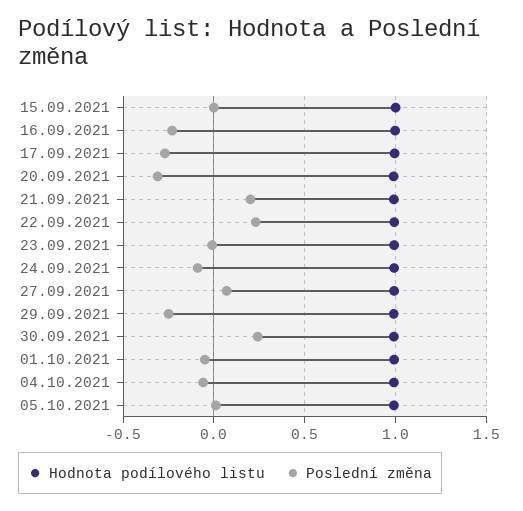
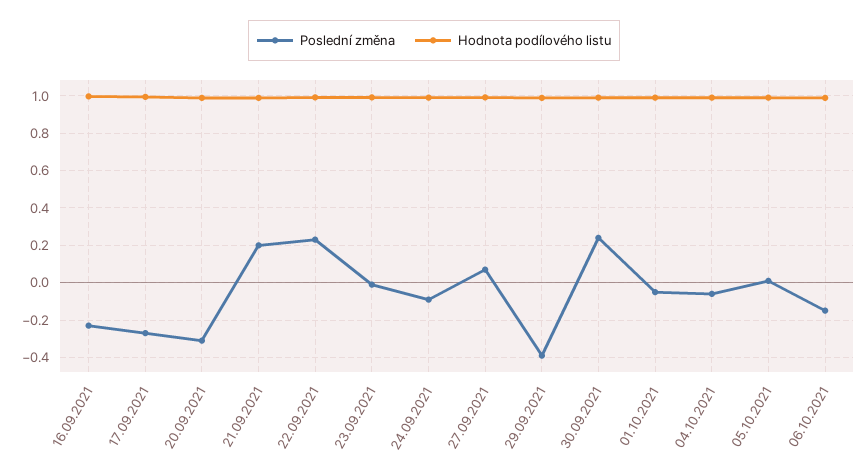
Hodnota podílového listu, 15.09.2021: 1 -> none
Poslední změna, 15.09.2021: 0 -> none
Poslední změna, 29.09.2021: -0.25 -> -0.4
Poslední změna, 06.10.2021: none -> -0.15
Hodnota podílového listu, 06.10.2021: none -> 1

